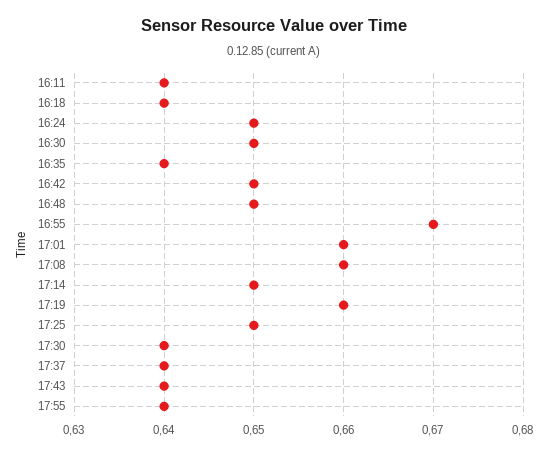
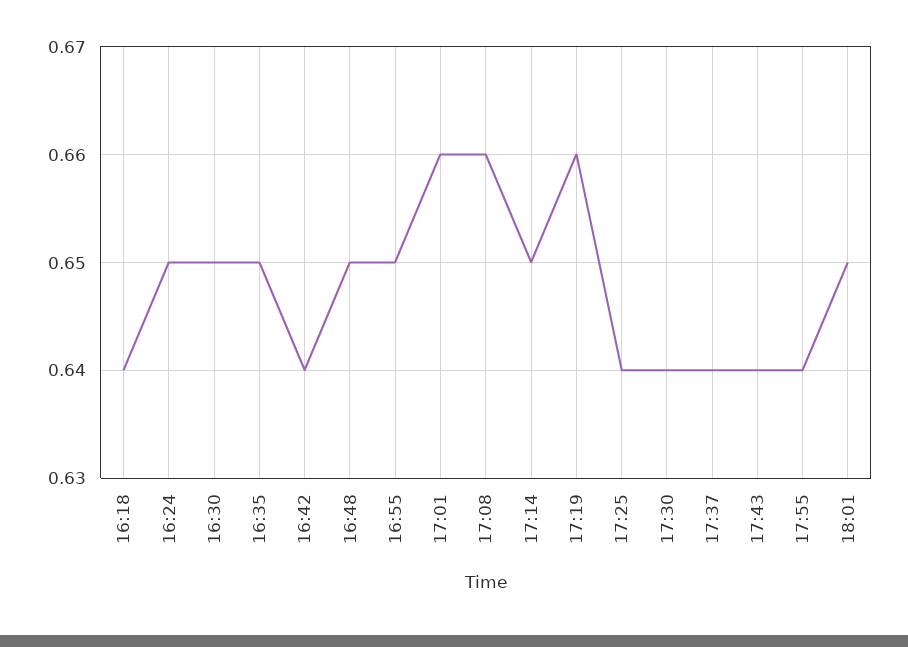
16:11: 0.64 -> none
16:35: 0.64 -> 0.65
16:42: 0.65 -> 0.64
16:55: 0.67 -> 0.65
17:25: 0.65 -> 0.64
18:01: none -> 0.65

